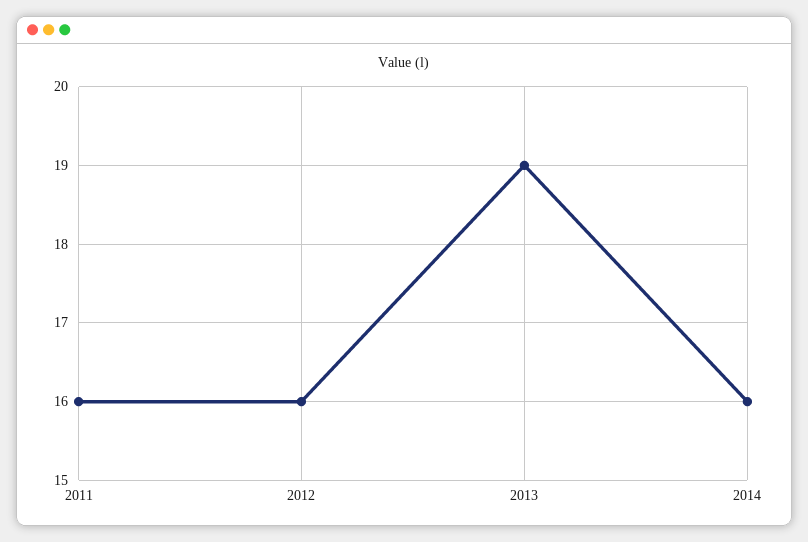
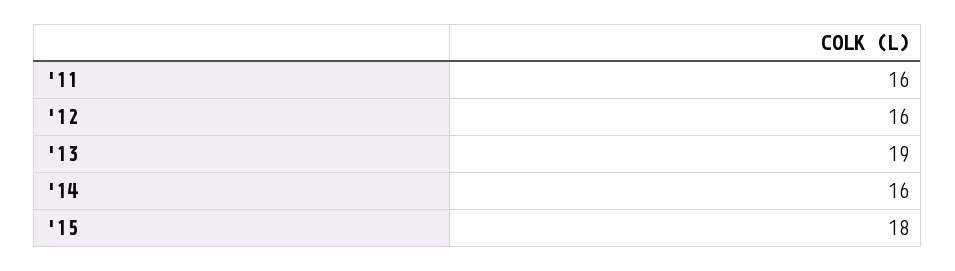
'15: none -> 18

